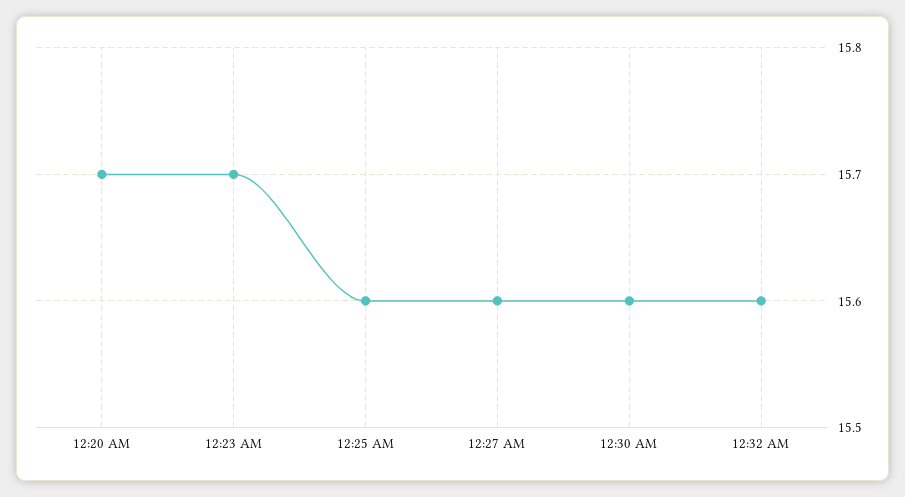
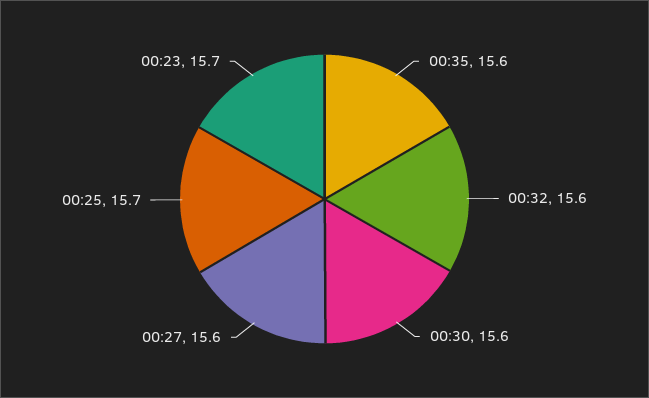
12:20 AM: 15.7 -> none
12:25 AM: 15.6 -> 15.7
00:35: none -> 15.6

